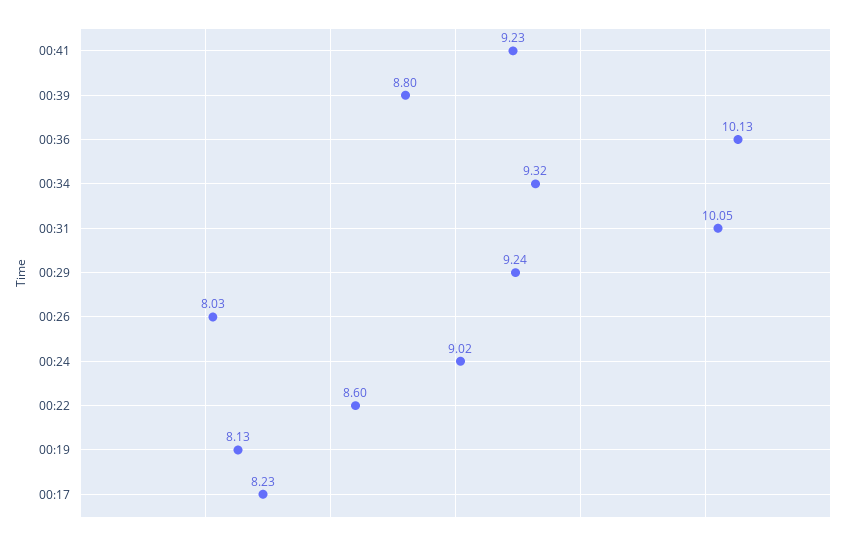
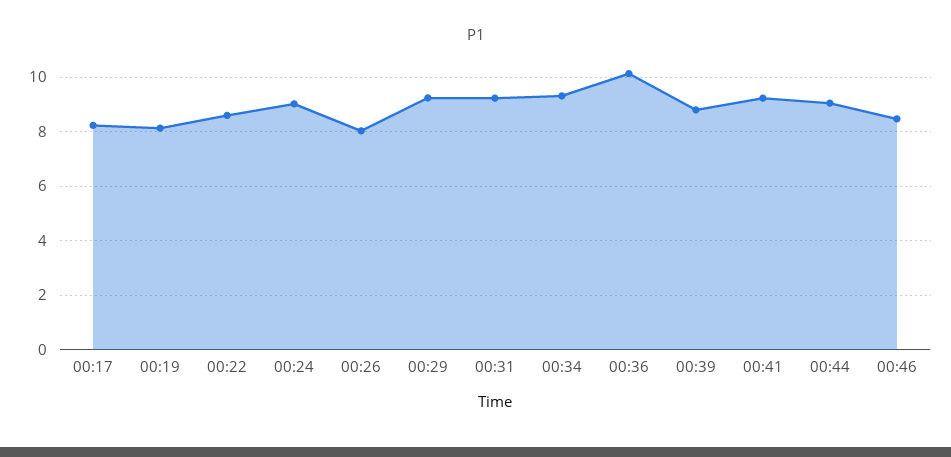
00:31: 10.05 -> 9.25
00:44: none -> 9
00:46: none -> 8.5

